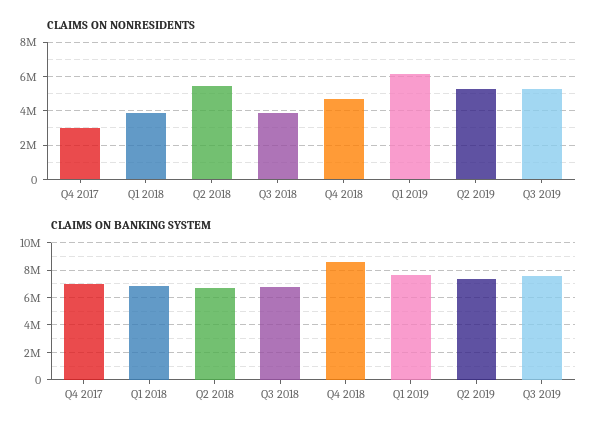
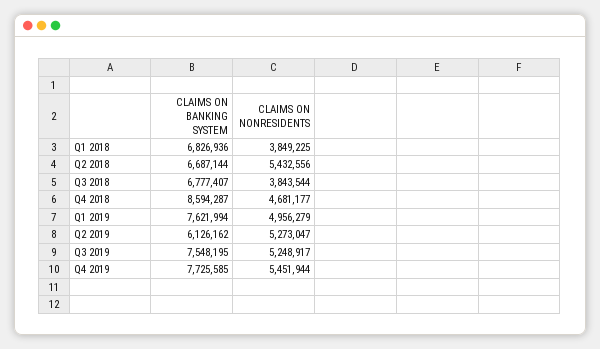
CLAIMS ON NONRESIDENTS, Q4 2017: 3000000 -> none
CLAIMS ON NONRESIDENTS, Q1 2019: 6000000 -> 4956279
CLAIMS ON BANKING SYSTEM, Q4 2017: 7000000 -> none
CLAIMS ON BANKING SYSTEM, Q2 2019: 7500000 -> 6126162
CLAIMS ON BANKING SYSTEM, Q4 2019: none -> 7725585
CLAIMS ON NONRESIDENTS, Q4 2019: none -> 5451944

